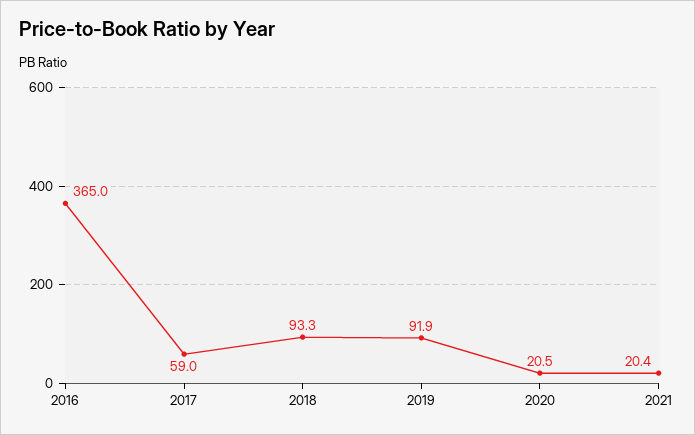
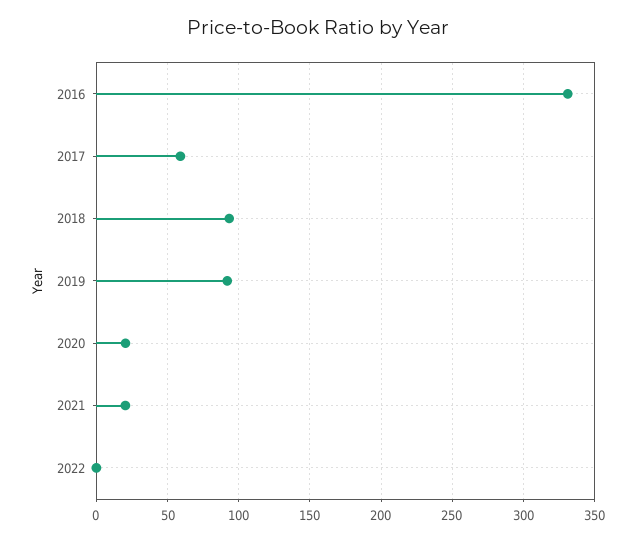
2016: 365 -> 330
2022: none -> 0

